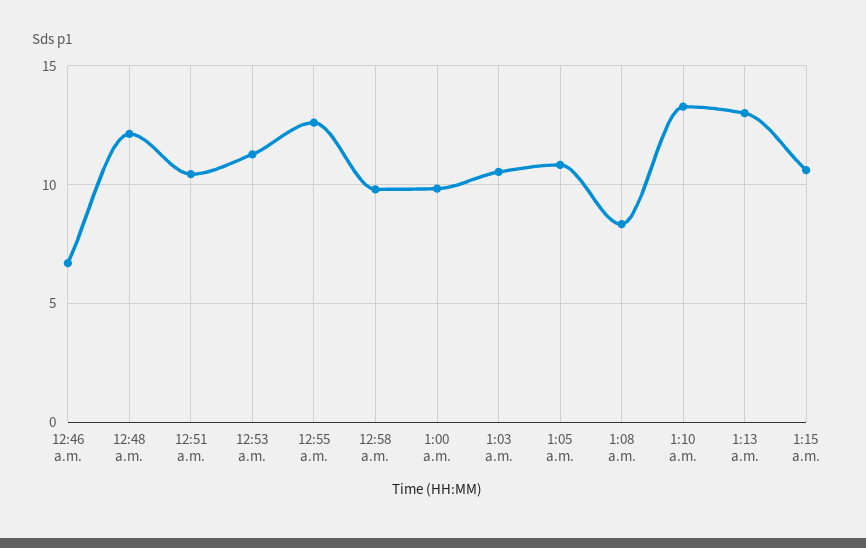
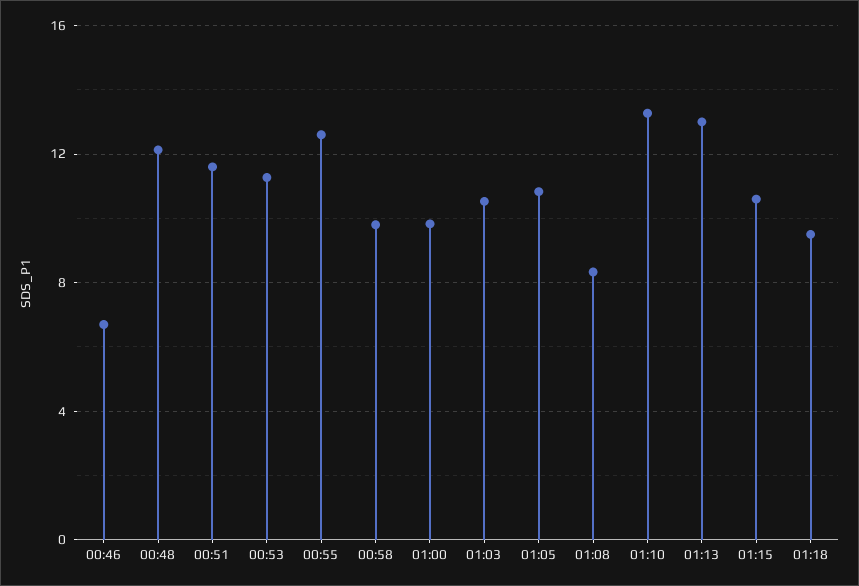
12:51 a.m.: 10.5 -> 11.5
01:18: none -> 9.5

